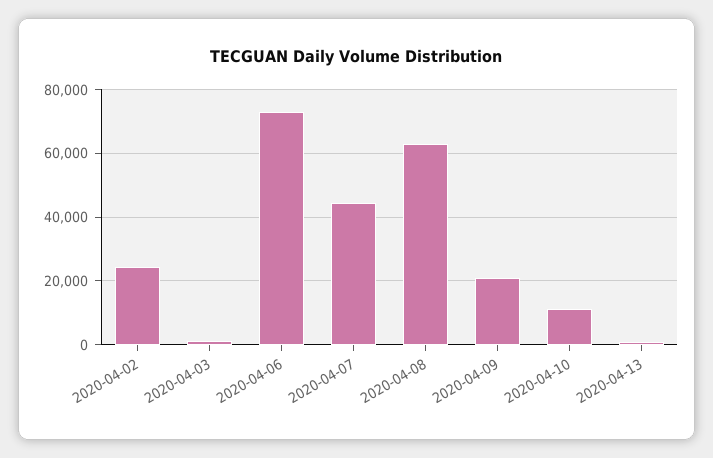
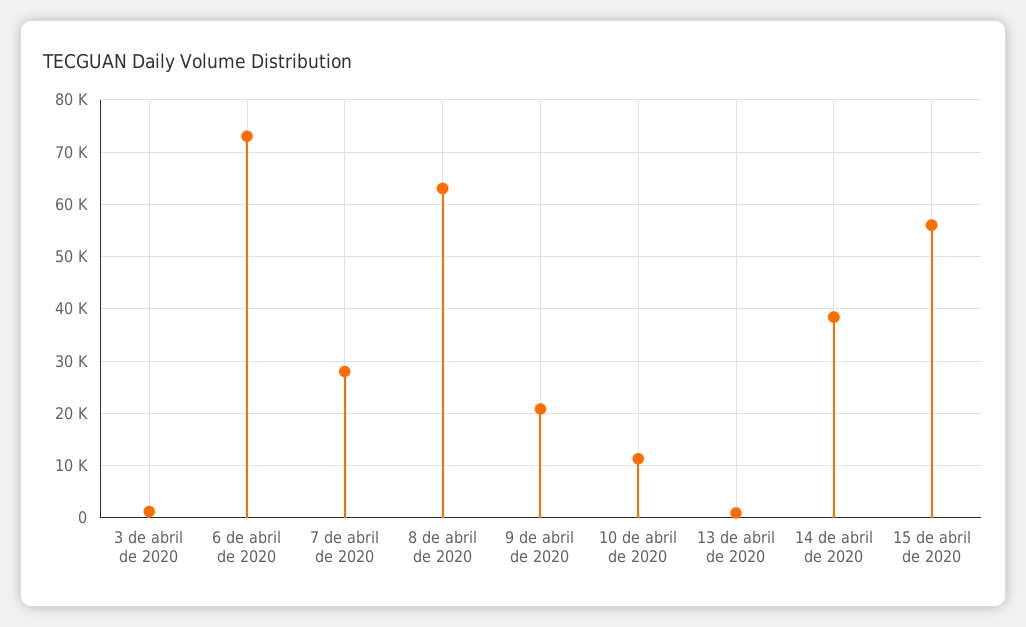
2020-04-02: 24000 -> none
2020-04-07: 44000 -> 28000
14 de abril de 2020: none -> 38000
15 de abril de 2020: none -> 56000

